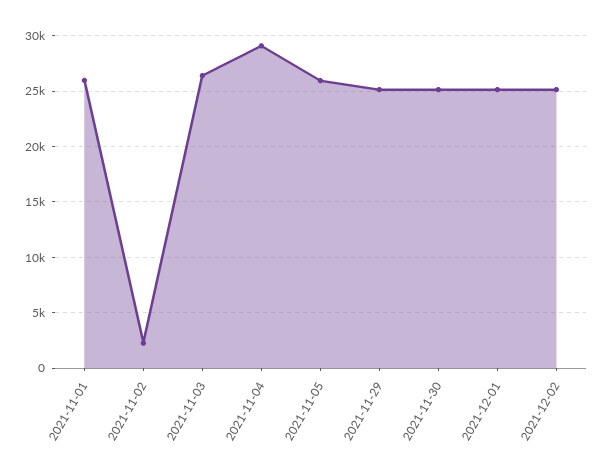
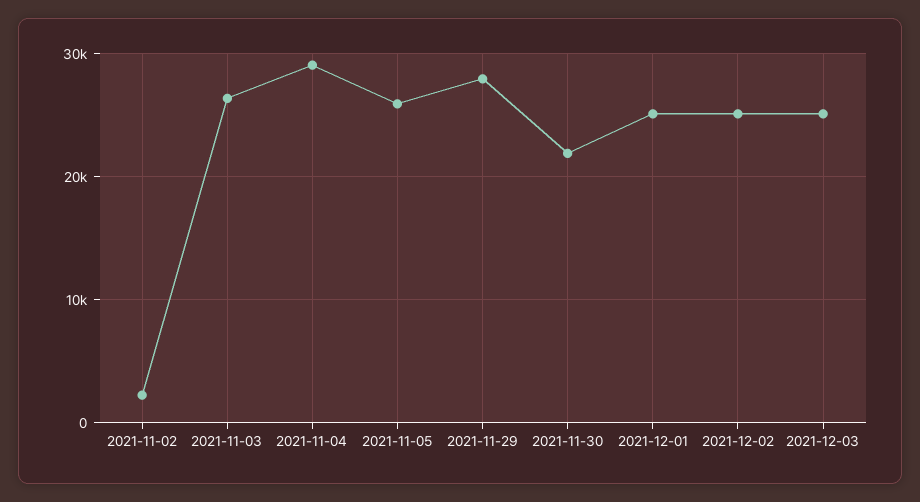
2021-11-01: 26000 -> none
2021-11-29: 25000 -> 28000
2021-11-30: 25000 -> 22000
2021-12-03: none -> 25000

